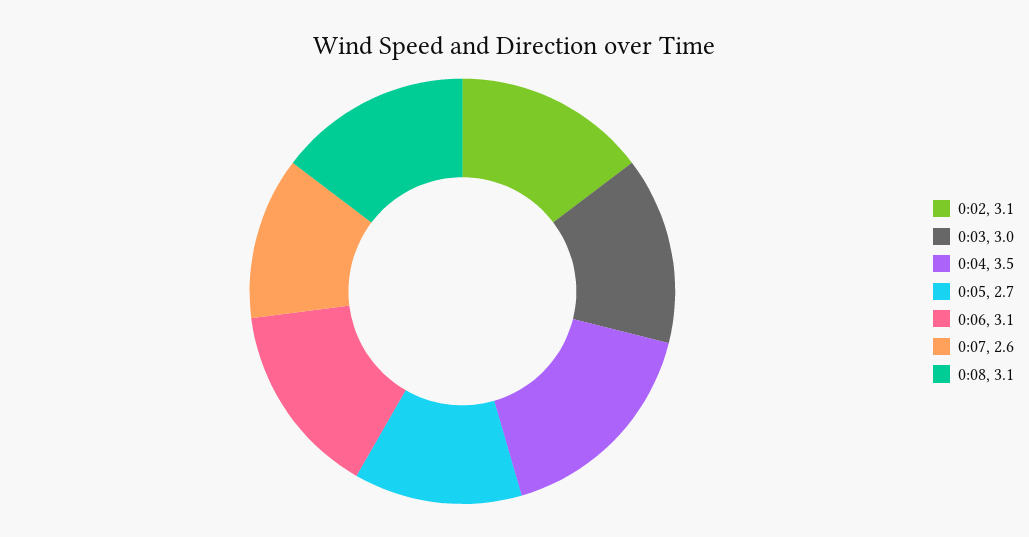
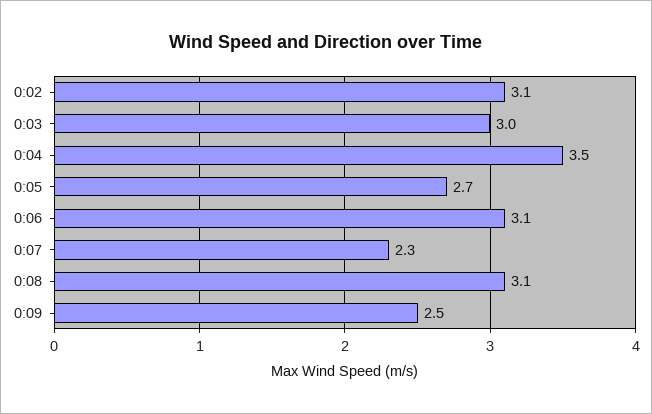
0:07: 2.6 -> 2.3
0:09: none -> 2.5

